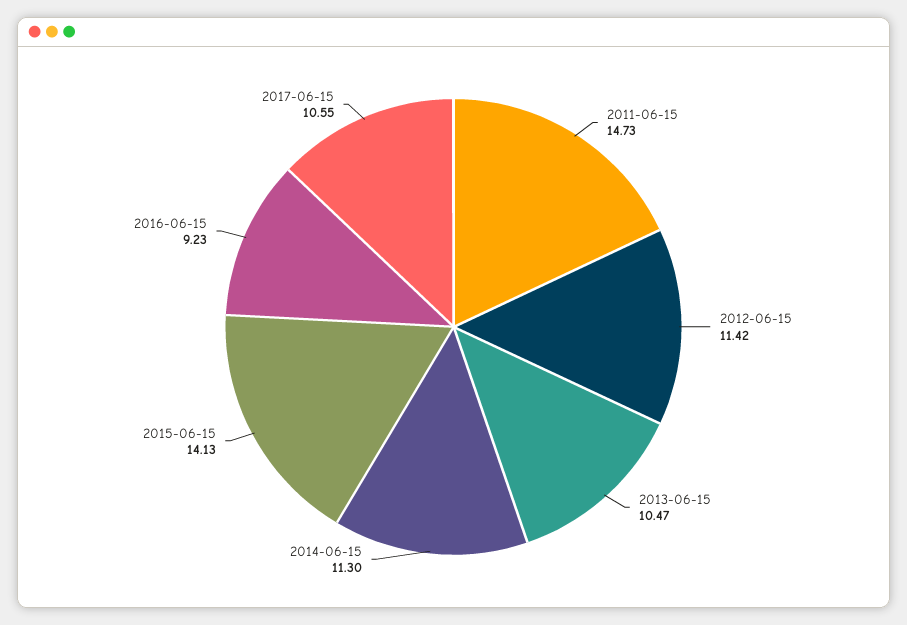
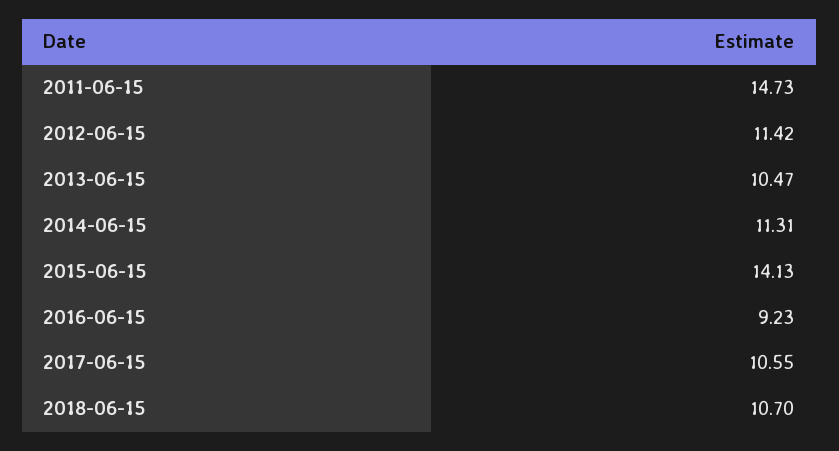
2014-06-15: 11.3 -> 11.31
2018-06-15: none -> 10.7

